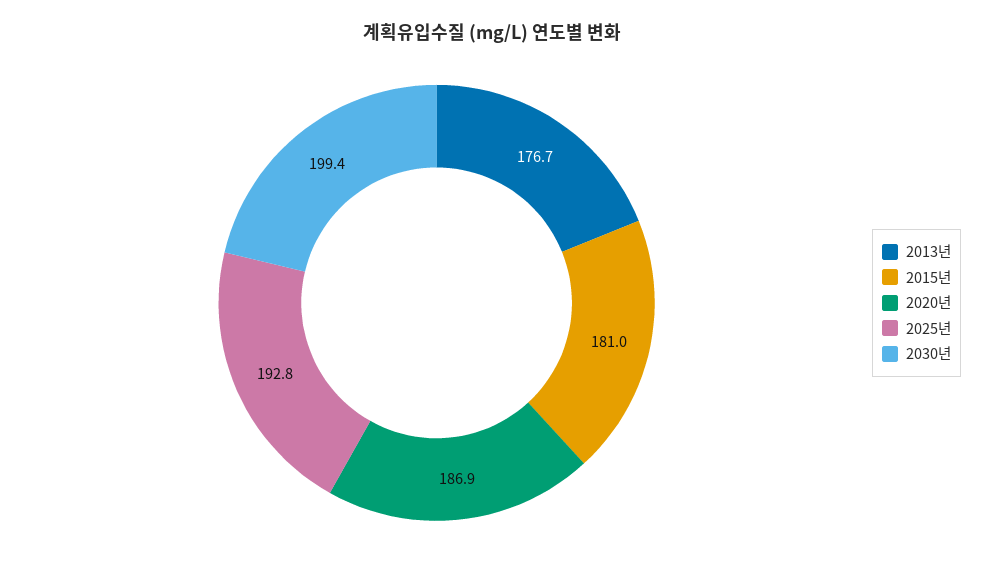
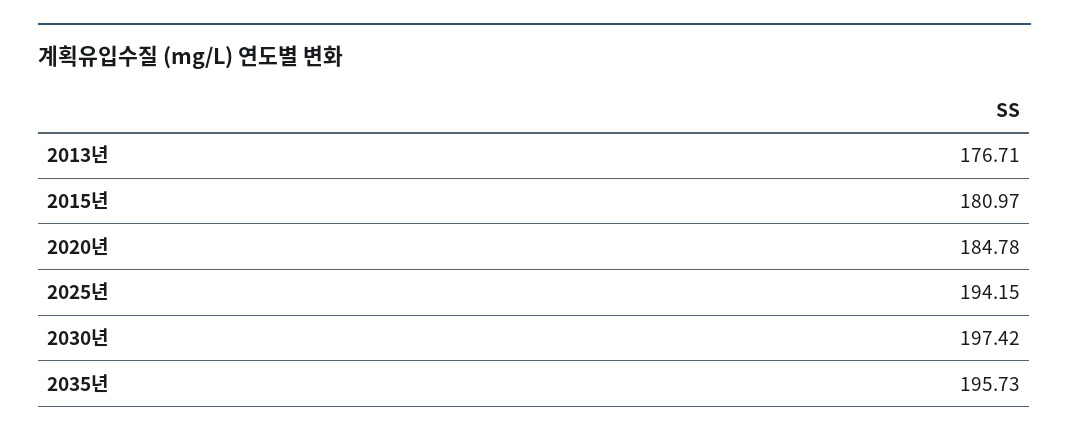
2020년: 186.9 -> 184.78
2025년: 192.8 -> 194.15
2030년: 199.4 -> 197.42
2035년: none -> 195.73

